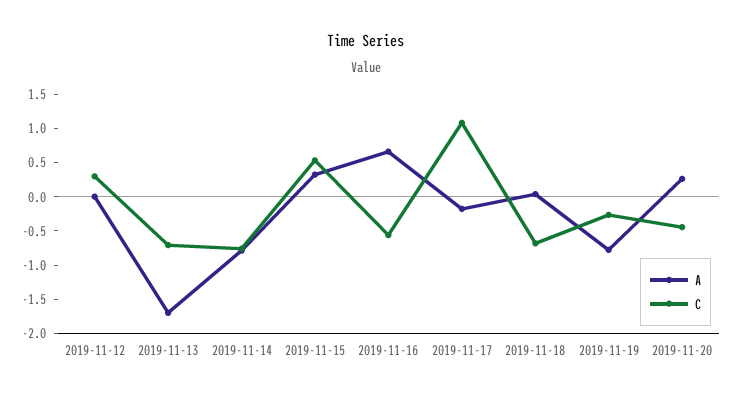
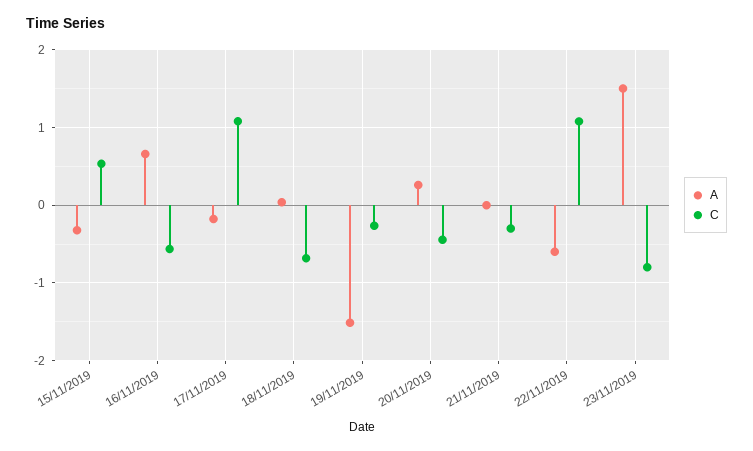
A, 2019-11-12: 0 -> none
C, 2019-11-12: 0.25 -> none
A, 2019-11-13: -1.75 -> none
C, 2019-11-13: -0.75 -> none
A, 2019-11-14: -0.75 -> none
C, 2019-11-14: -0.75 -> none
A, 2019-11-15: 0.25 -> -0.3
A, 2019-11-19: -0.75 -> -1.5
A, 21/11/2019: none -> 0
C, 21/11/2019: none -> -0.3
A, 22/11/2019: none -> -0.6
C, 22/11/2019: none -> 1.1
A, 23/11/2019: none -> 1.5
C, 23/11/2019: none -> -0.8

